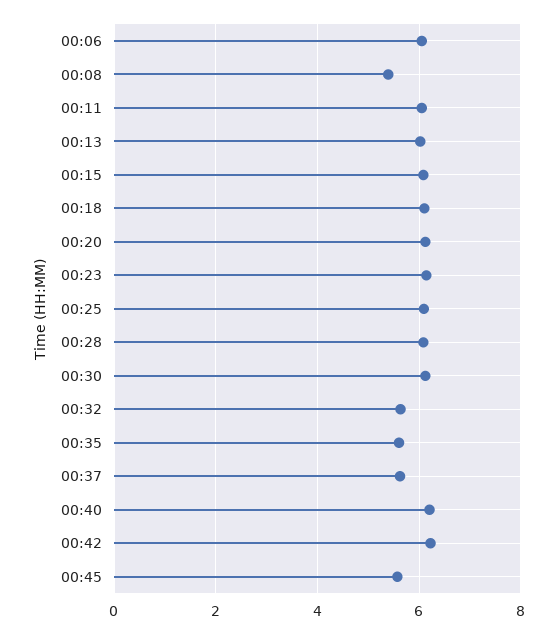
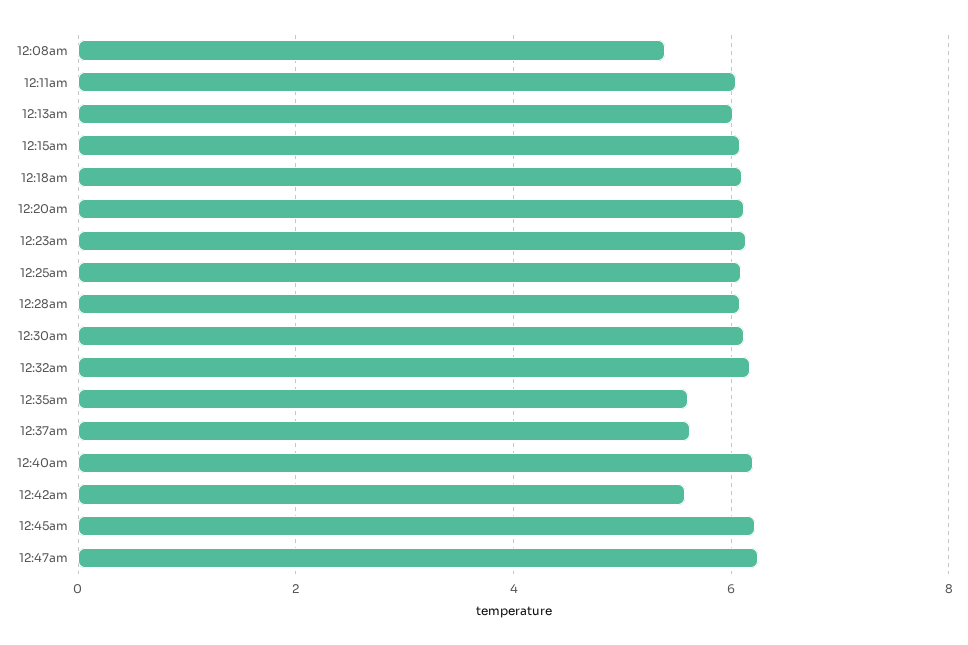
00:06: 6 -> none
00:32: 5.6 -> 6.2
00:42: 6.2 -> 5.6
00:45: 5.6 -> 6.2
12:47am: none -> 6.2

